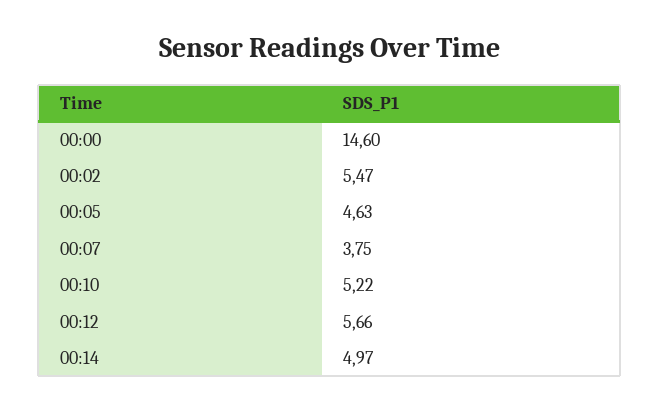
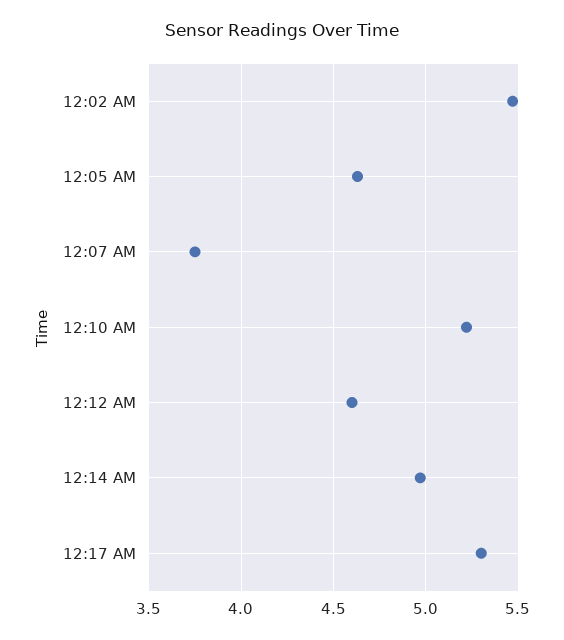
00:00: 14.6 -> none
00:12: 5.66 -> 4.6
12:17 AM: none -> 5.3

